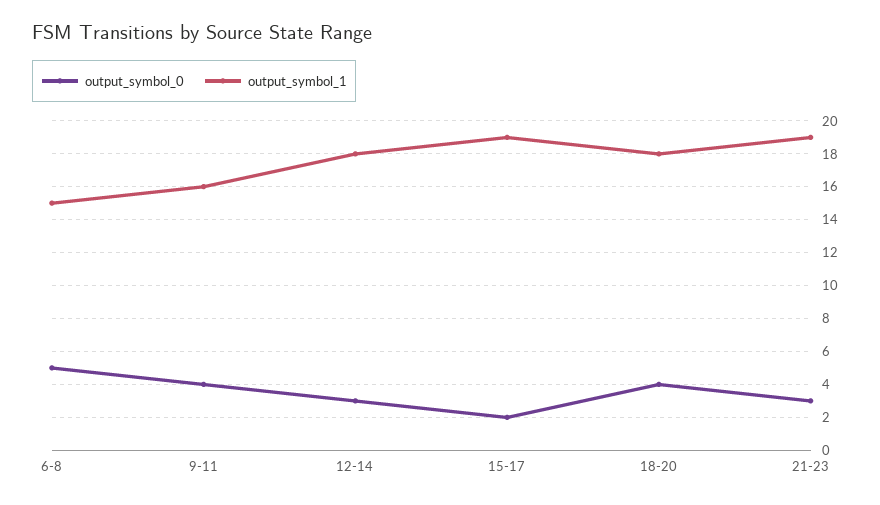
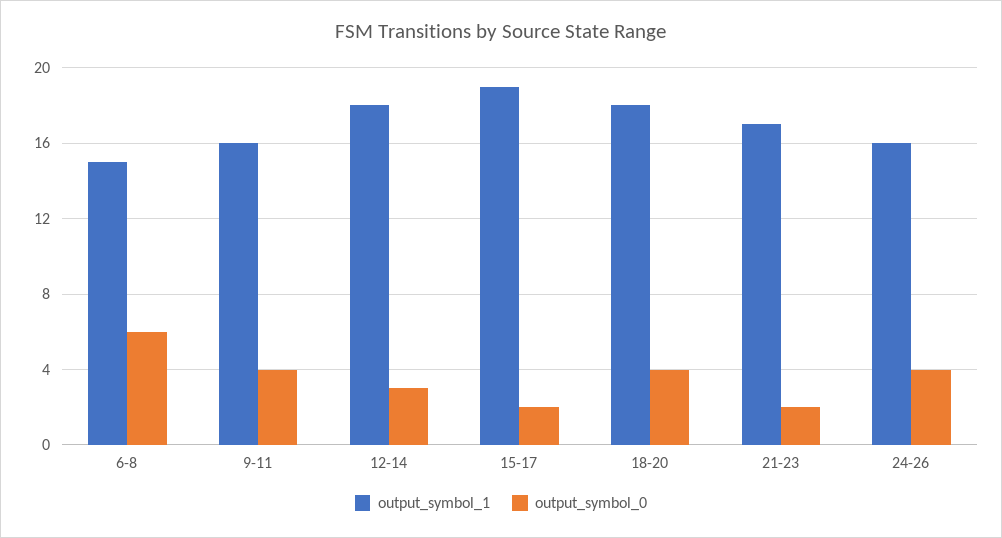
output_symbol_0, 6-8: 5 -> 6
output_symbol_0, 21-23: 3 -> 2
output_symbol_1, 21-23: 19 -> 17
output_symbol_1, 24-26: none -> 16
output_symbol_0, 24-26: none -> 4

